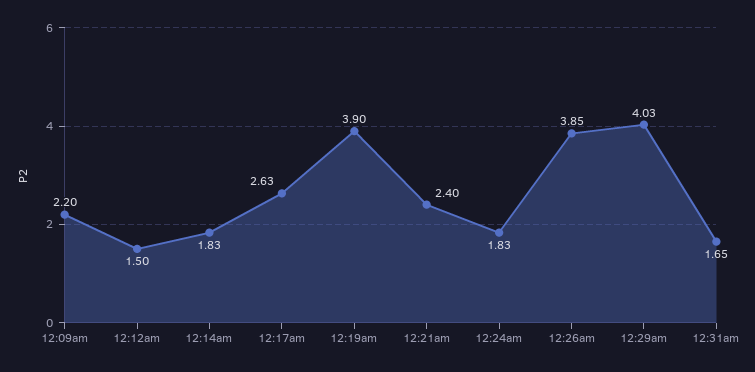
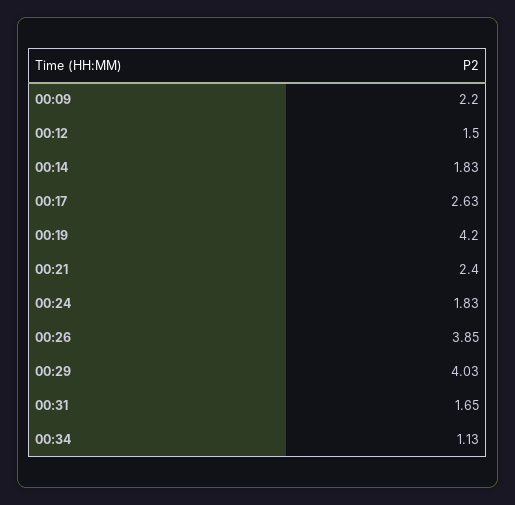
12:19am: 3.9 -> 4.2
00:34: none -> 1.13

